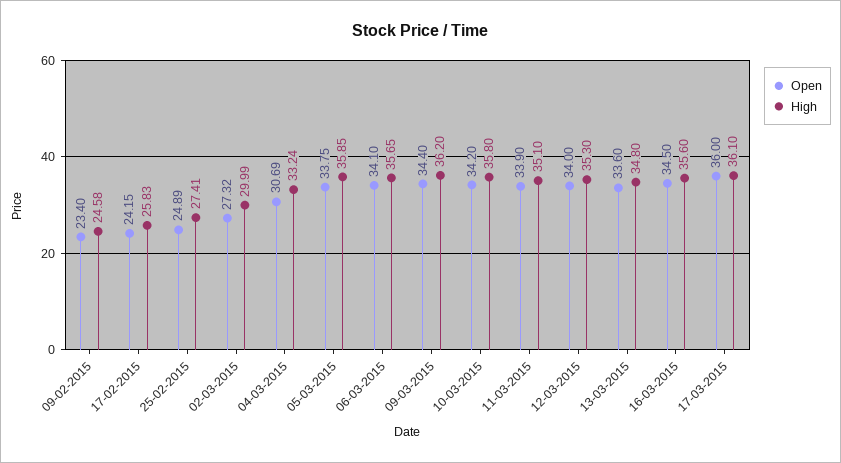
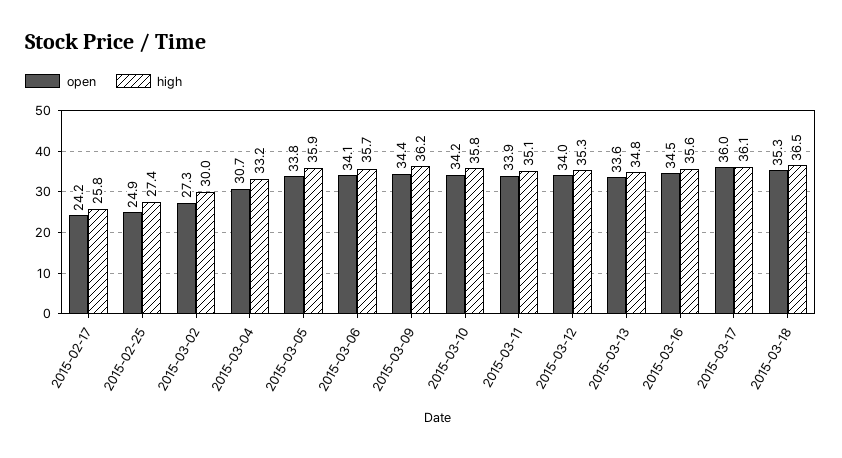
Open, 09-02-2015: 23.4 -> none
High, 09-02-2015: 24.58 -> none
Open, 2015-03-18: none -> 35.3
High, 2015-03-18: none -> 36.5

